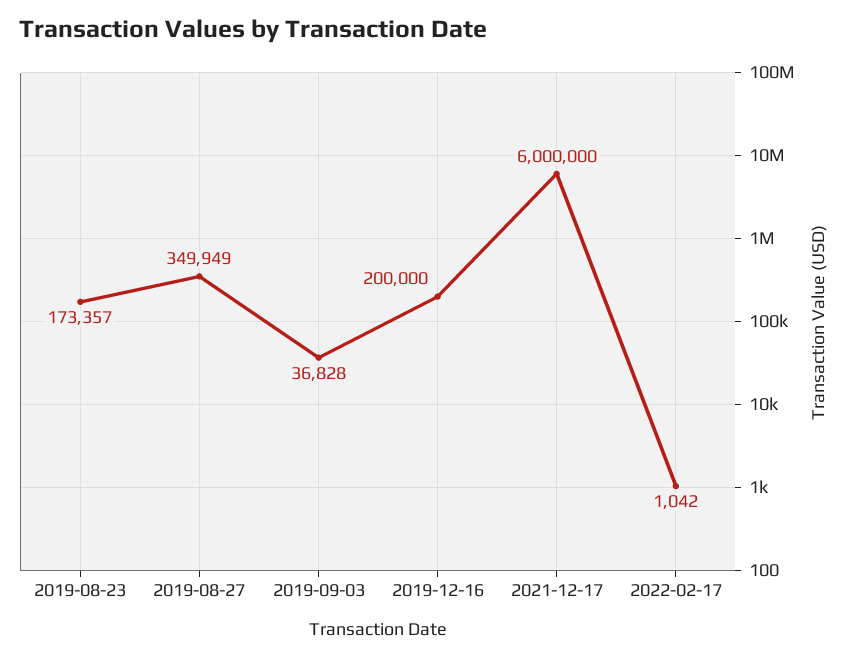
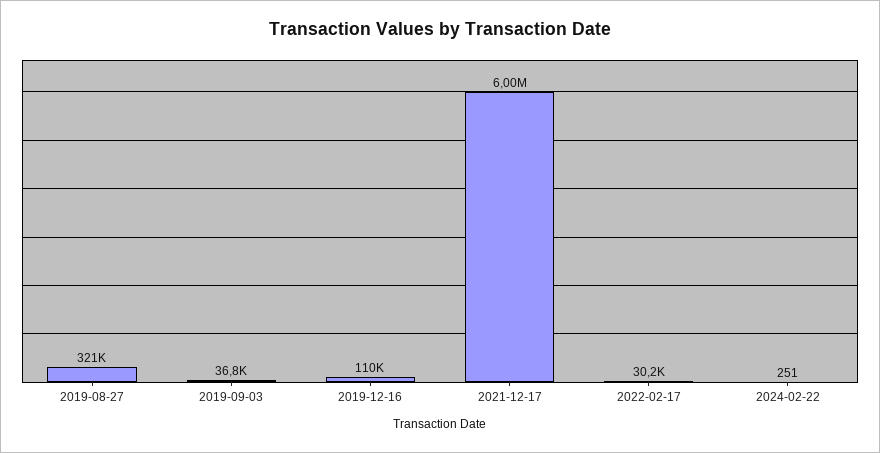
2019-08-23: 173357 -> none
2019-08-27: 349949 -> 321000
2019-12-16: 200000 -> 110000
2022-02-17: 1042 -> 30200
2024-02-22: none -> 251

